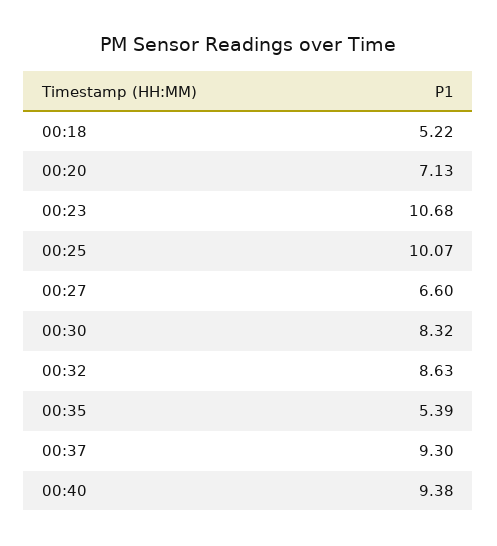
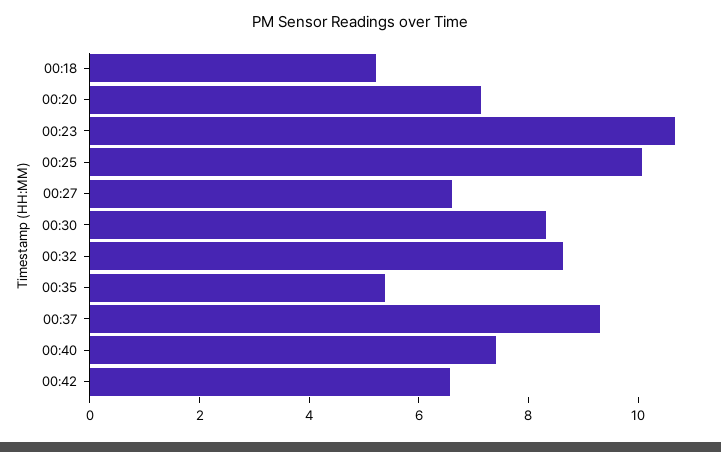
00:40: 9.38 -> 7.5
00:42: none -> 6.5

